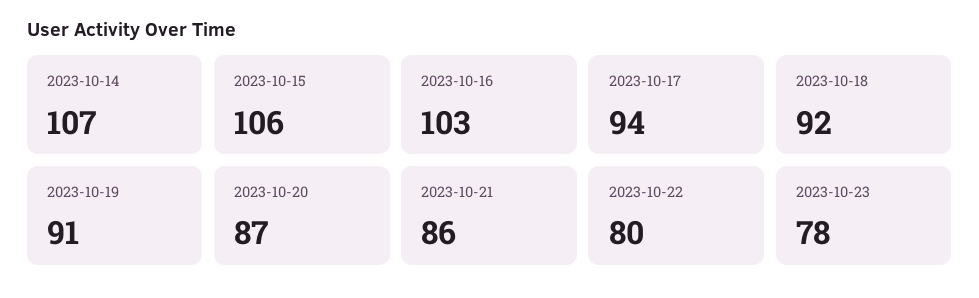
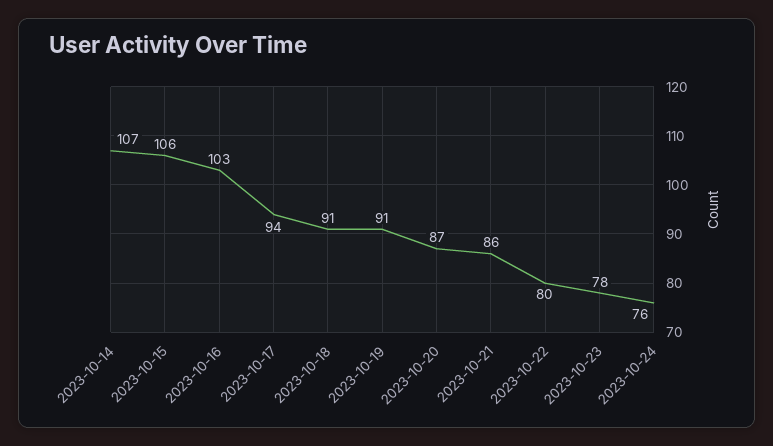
2023-10-18: 92 -> 91
2023-10-24: none -> 76

